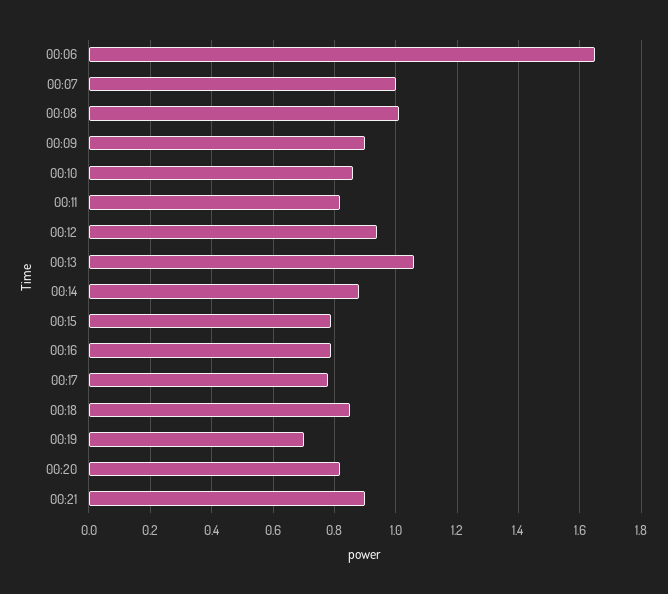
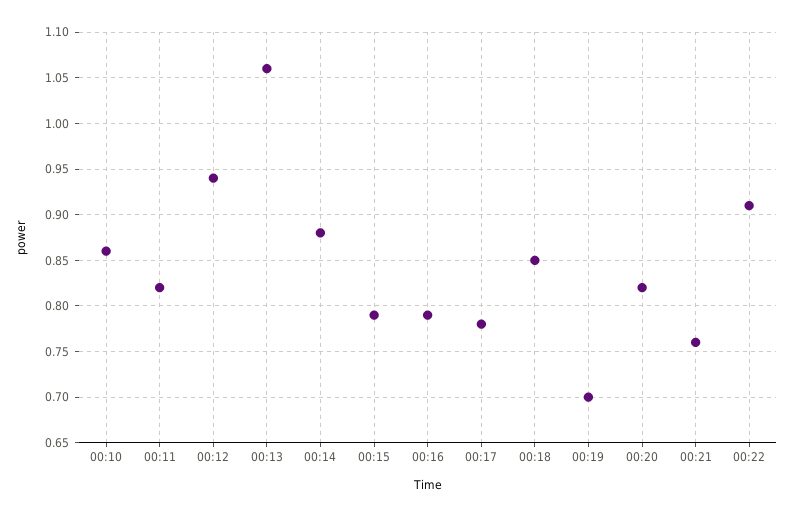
00:06: 1.65 -> none
00:07: 1 -> none
00:08: 1 -> none
00:09: 0.9 -> none
00:21: 0.9 -> 0.76
00:22: none -> 0.91

